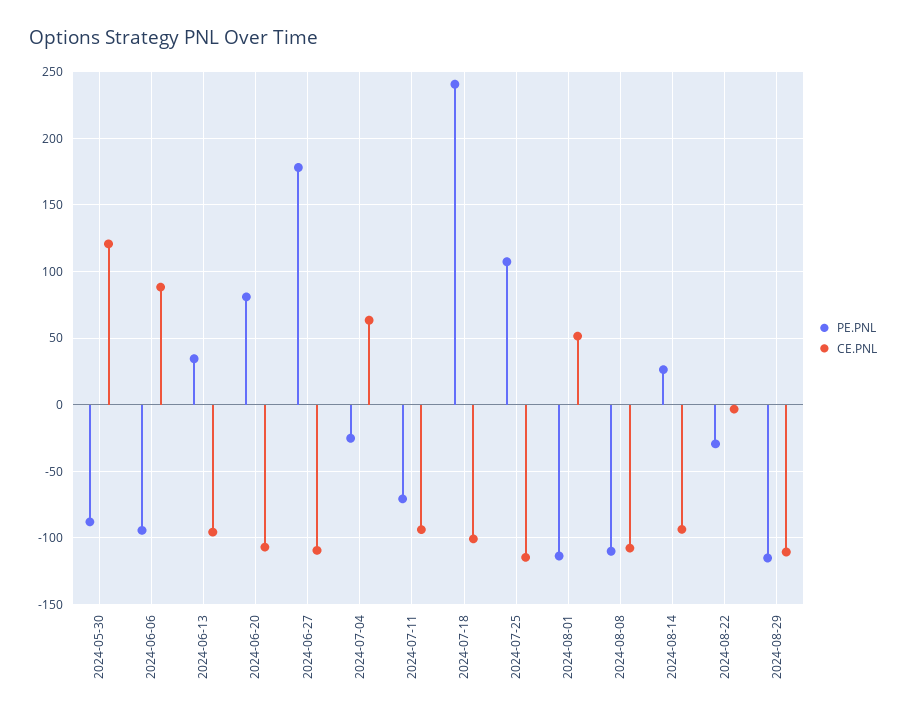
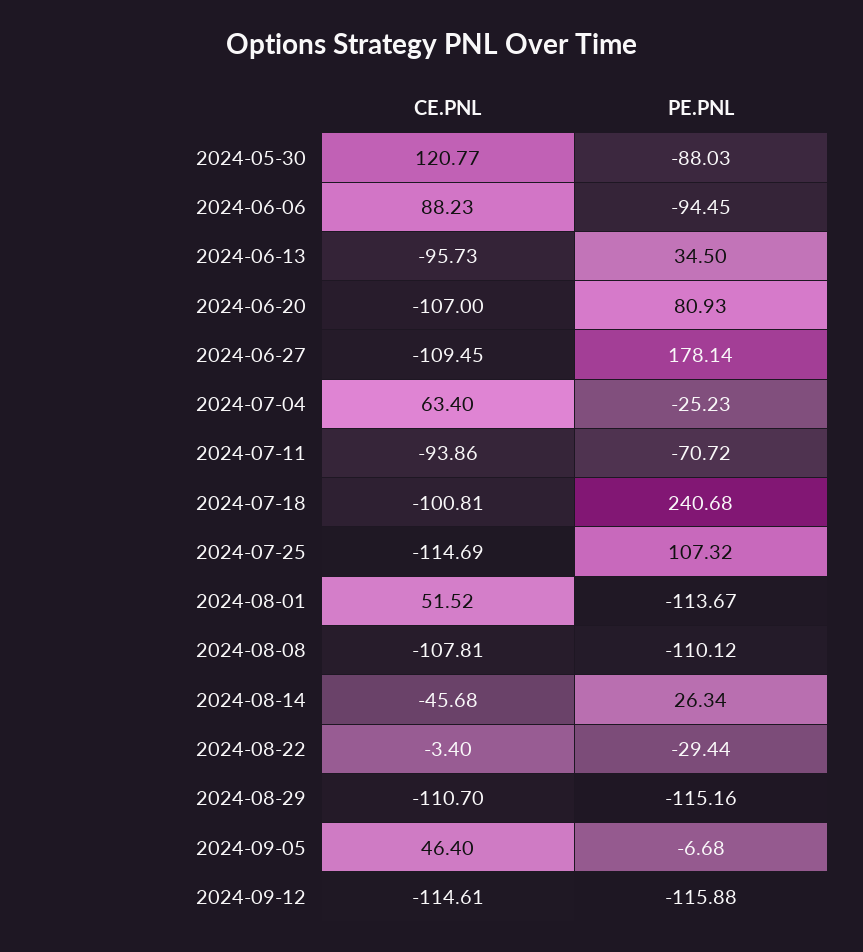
CE.PNL, 2024-08-14: -95 -> -45.68
CE.PNL, 2024-09-05: none -> 46.4
PE.PNL, 2024-09-05: none -> -6.68
CE.PNL, 2024-09-12: none -> -114.61
PE.PNL, 2024-09-12: none -> -115.88

